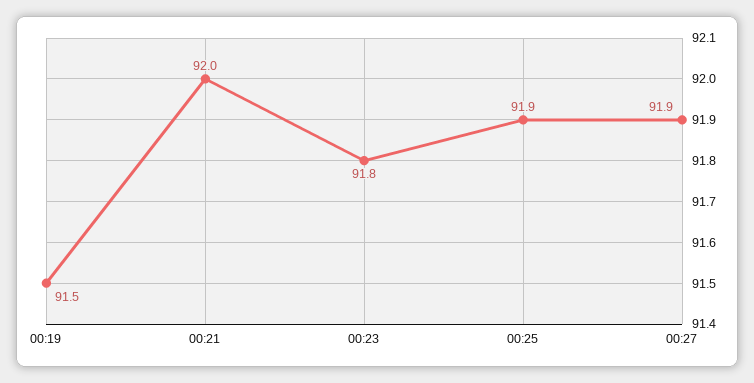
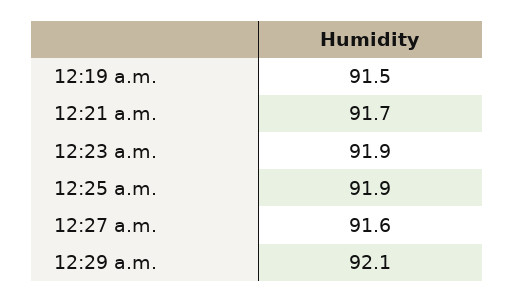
00:21: 92 -> 91.7
00:23: 91.8 -> 91.9
00:27: 91.9 -> 91.6
12:29 a.m.: none -> 92.1

